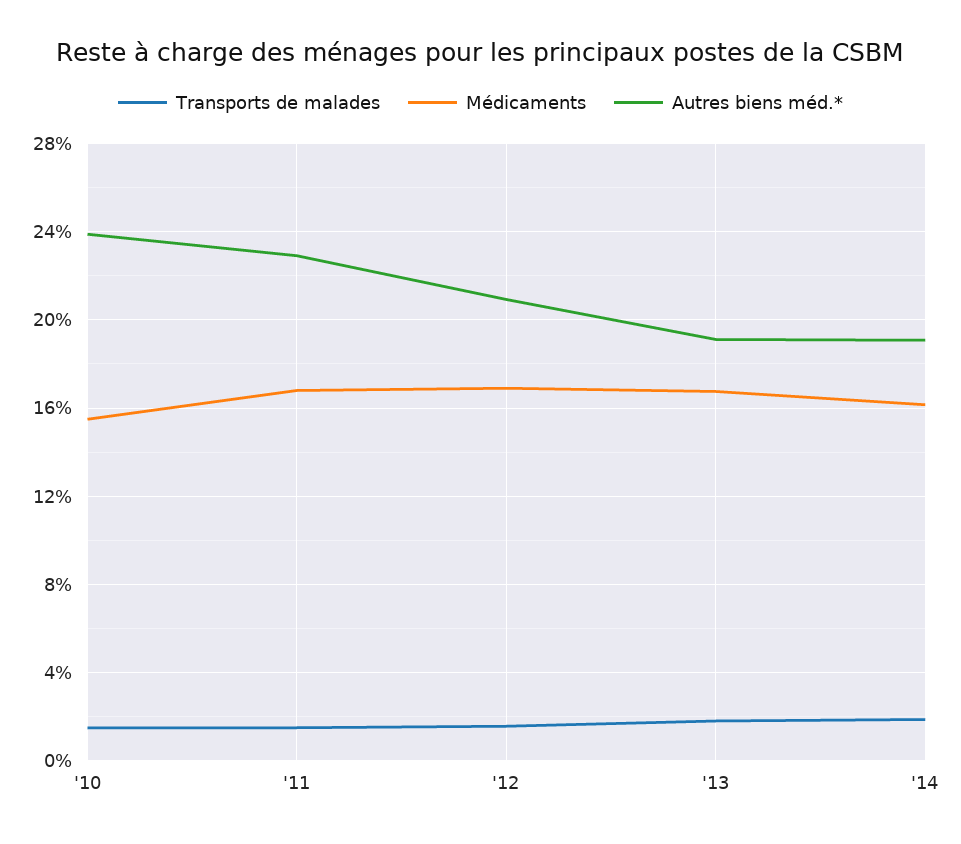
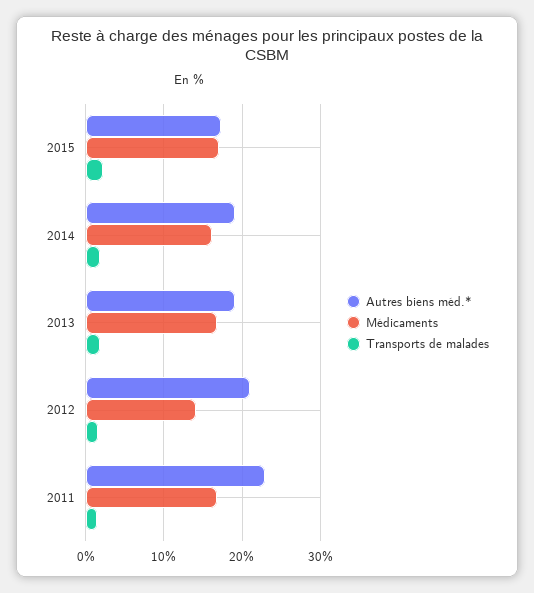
Transports de malades, '10: 1.5 -> none
Médicaments, '10: 15.5 -> none
Autres biens méd.*, '10: 24 -> none
Médicaments, '12: 17 -> 14
Autres biens méd.*, 2015: none -> 17
Médicaments, 2015: none -> 17
Transports de malades, 2015: none -> 2

